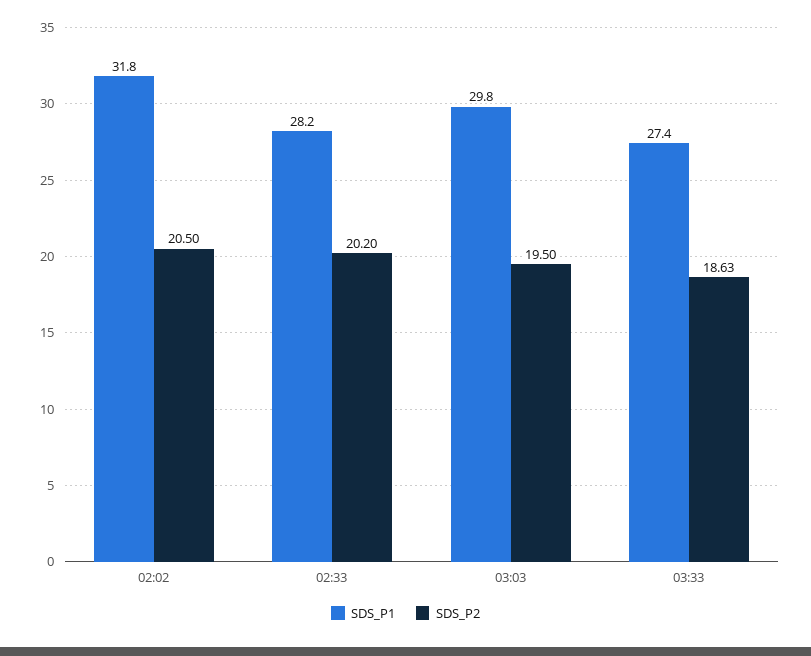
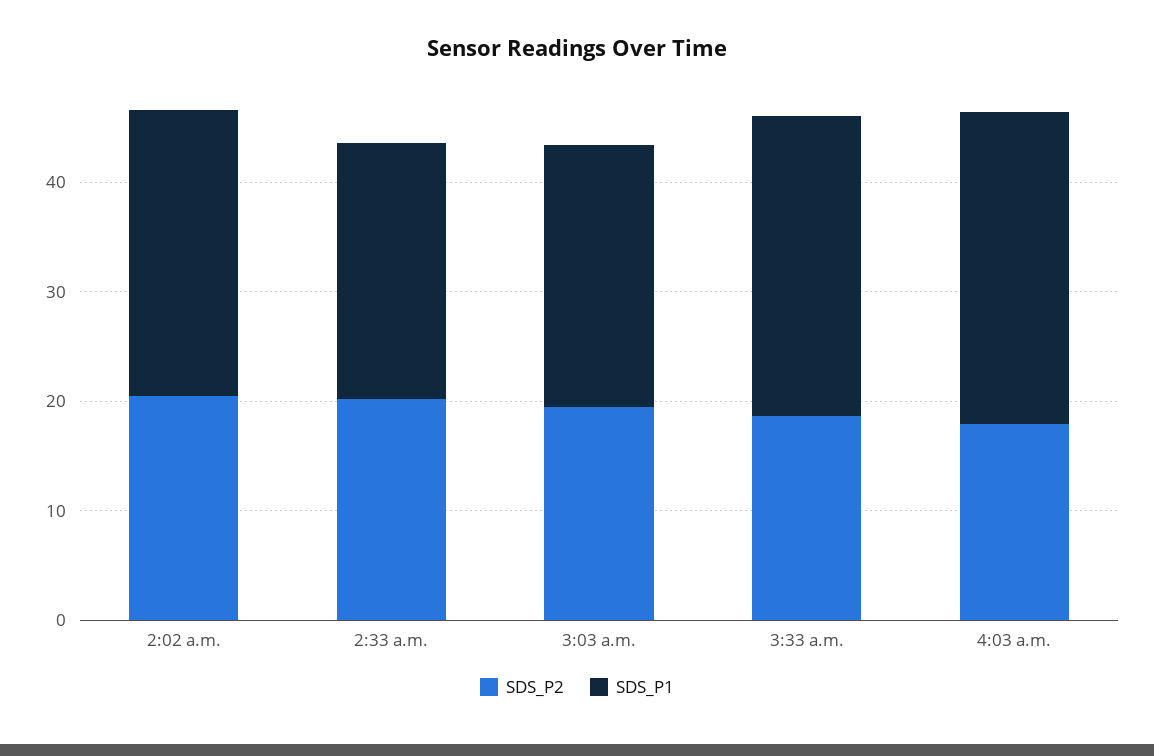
SDS_P1, 02:02: 31.8 -> 26
SDS_P1, 02:33: 28.2 -> 24
SDS_P1, 03:03: 29.8 -> 24
SDS_P2, 4:03 a.m.: none -> 18
SDS_P1, 4:03 a.m.: none -> 28

